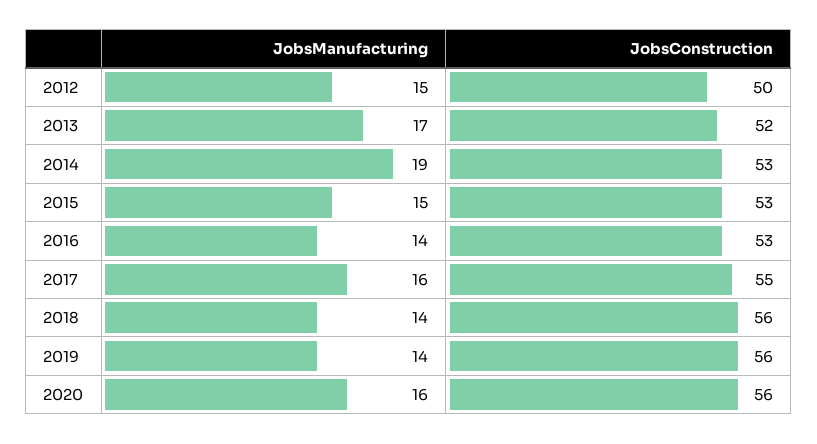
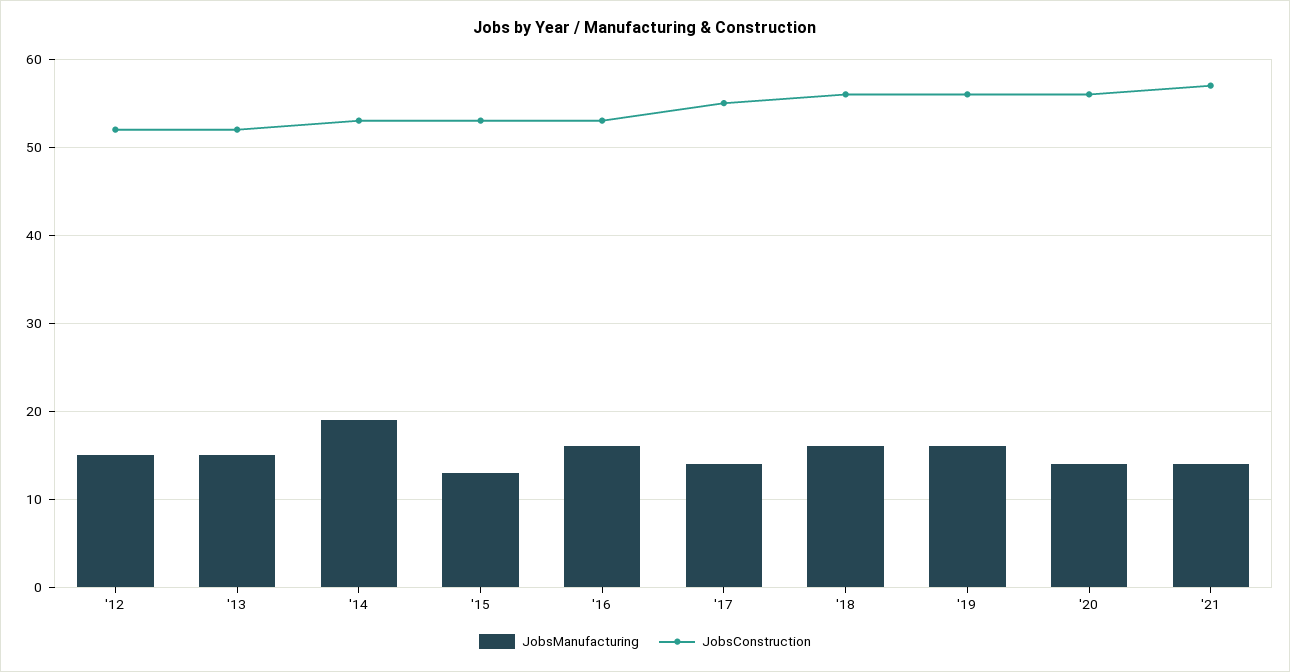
JobsConstruction, 2012: 50 -> 52
JobsManufacturing, 2013: 17 -> 15
JobsManufacturing, 2015: 15 -> 13
JobsManufacturing, 2016: 14 -> 16
JobsManufacturing, 2017: 16 -> 14
JobsManufacturing, 2018: 14 -> 16
JobsManufacturing, 2019: 14 -> 16
JobsManufacturing, 2020: 16 -> 14
JobsManufacturing, '21: none -> 14
JobsConstruction, '21: none -> 57

